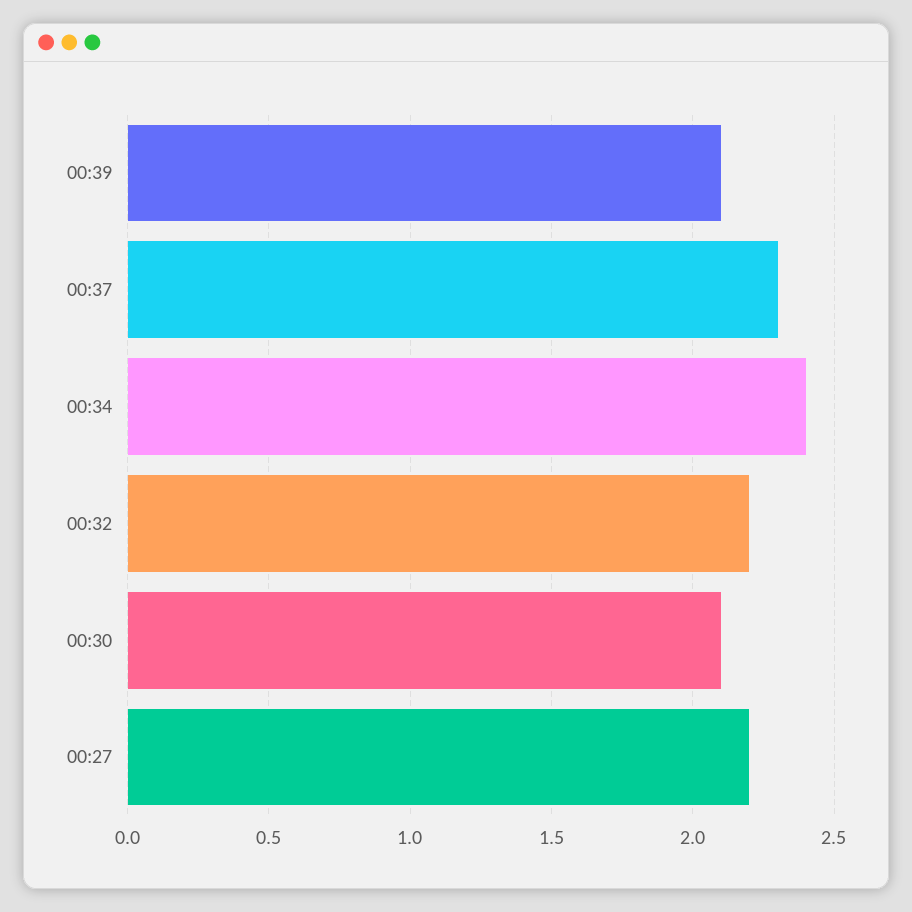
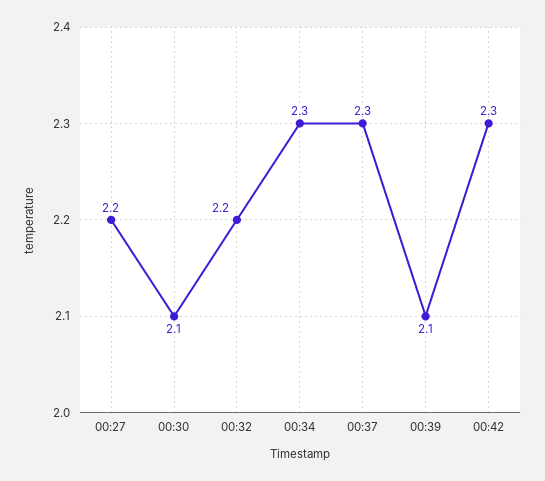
00:34: 2.4 -> 2.3
00:42: none -> 2.3

